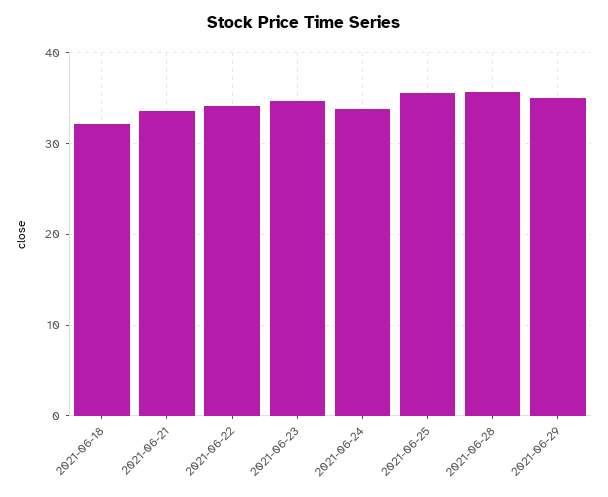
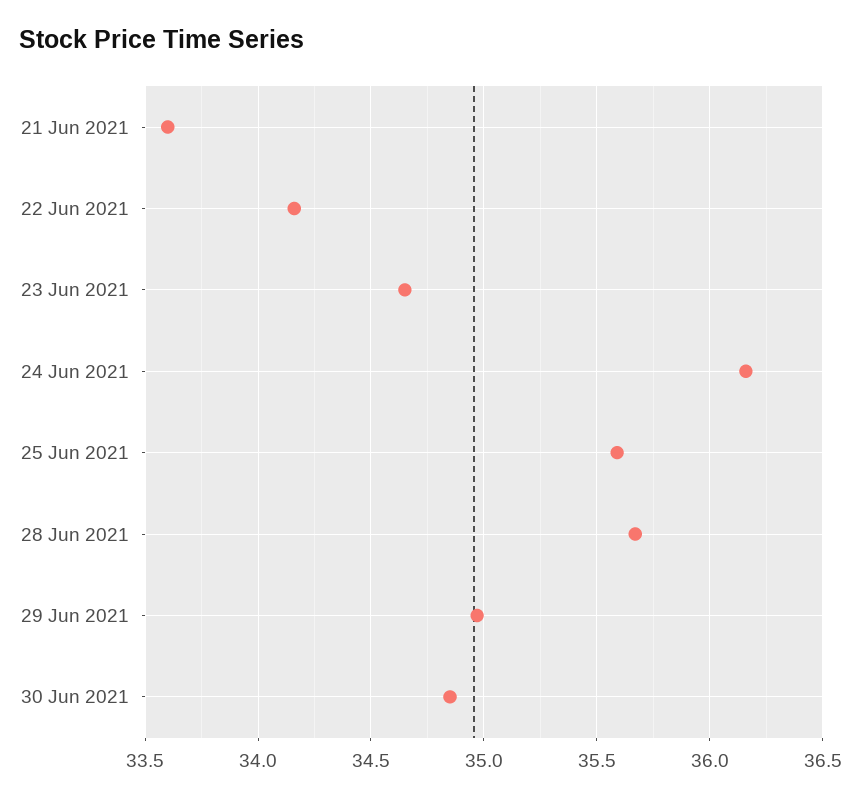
2021-06-18: 32 -> none
2021-06-24: 34 -> 36.15
30 Jun 2021: none -> 34.85

